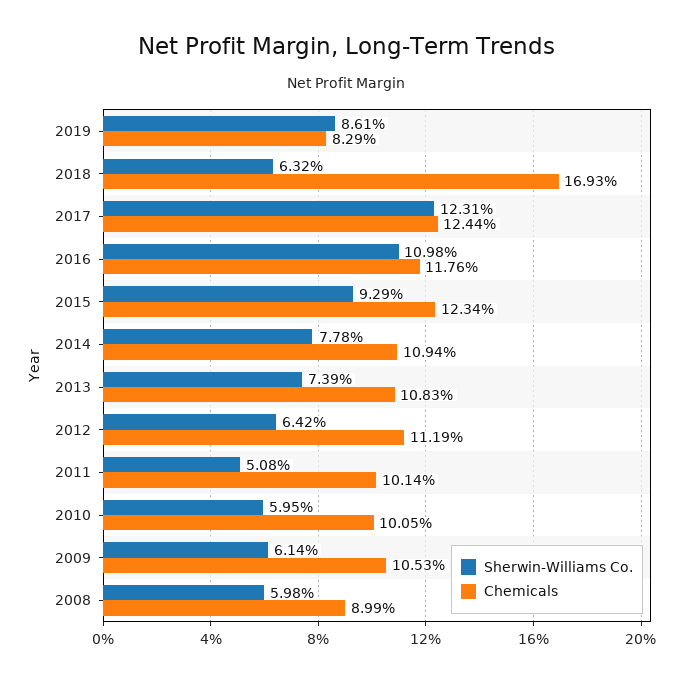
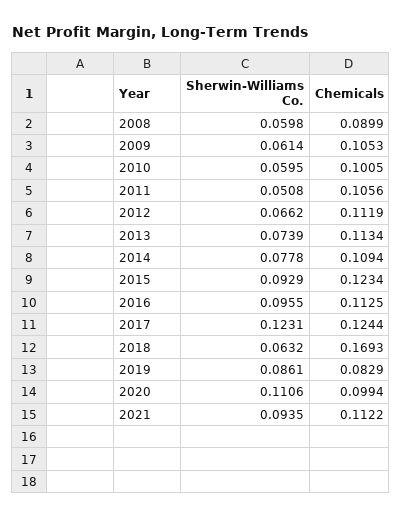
Sherwin-Williams Co., 2016: 0.1098 -> 0.0955
Chemicals, 2016: 0.1176 -> 0.1125
Chemicals, 2013: 0.1083 -> 0.1134
Sherwin-Williams Co., 2012: 0.0642 -> 0.0662
Chemicals, 2011: 0.1014 -> 0.1056
Sherwin-Williams Co., 2020: none -> 0.1106
Chemicals, 2020: none -> 0.0994
Sherwin-Williams Co., 2021: none -> 0.0935
Chemicals, 2021: none -> 0.1122

